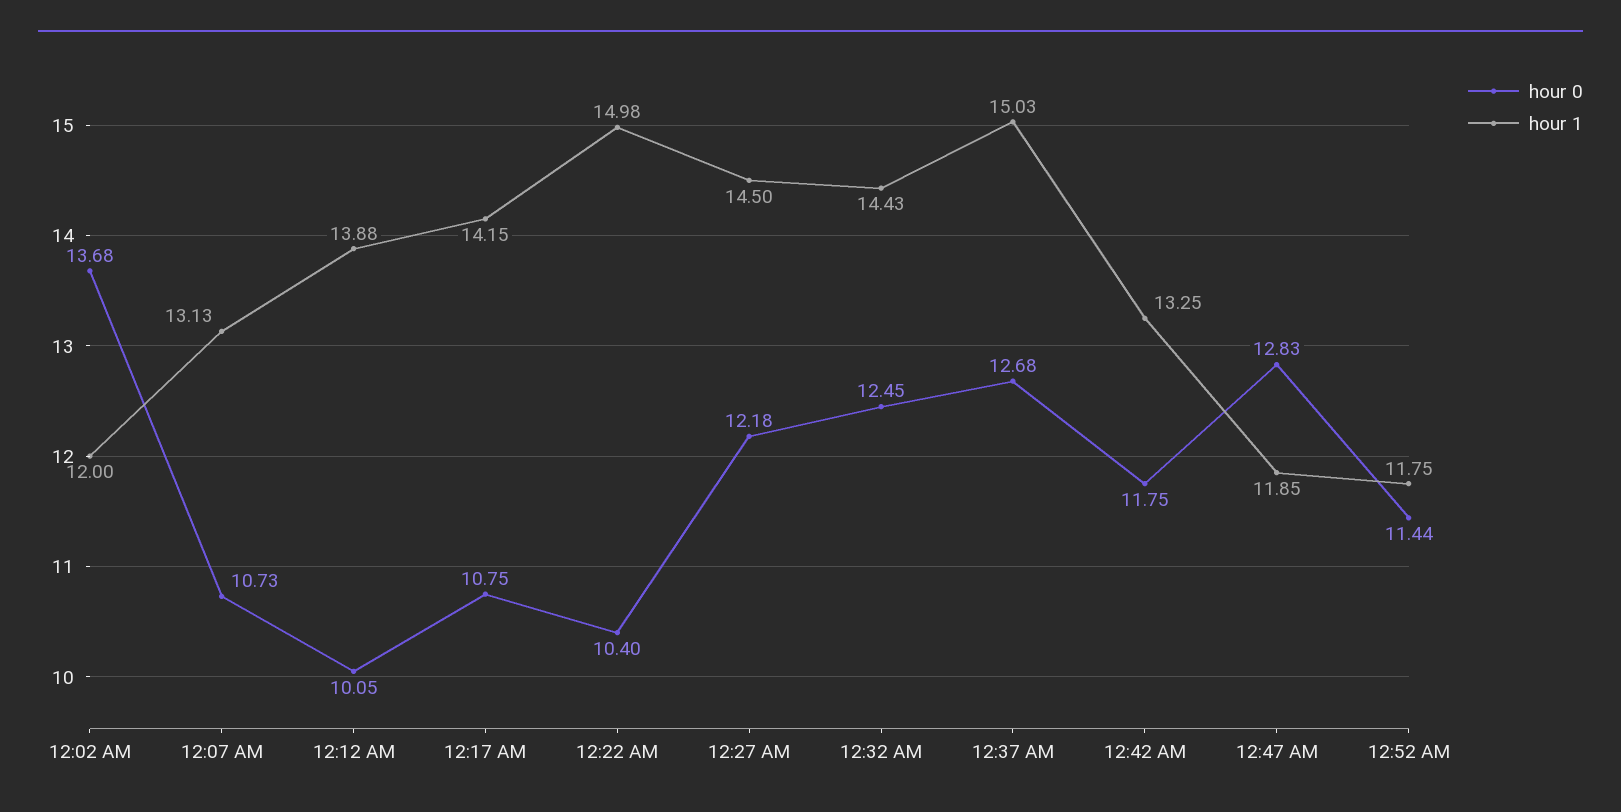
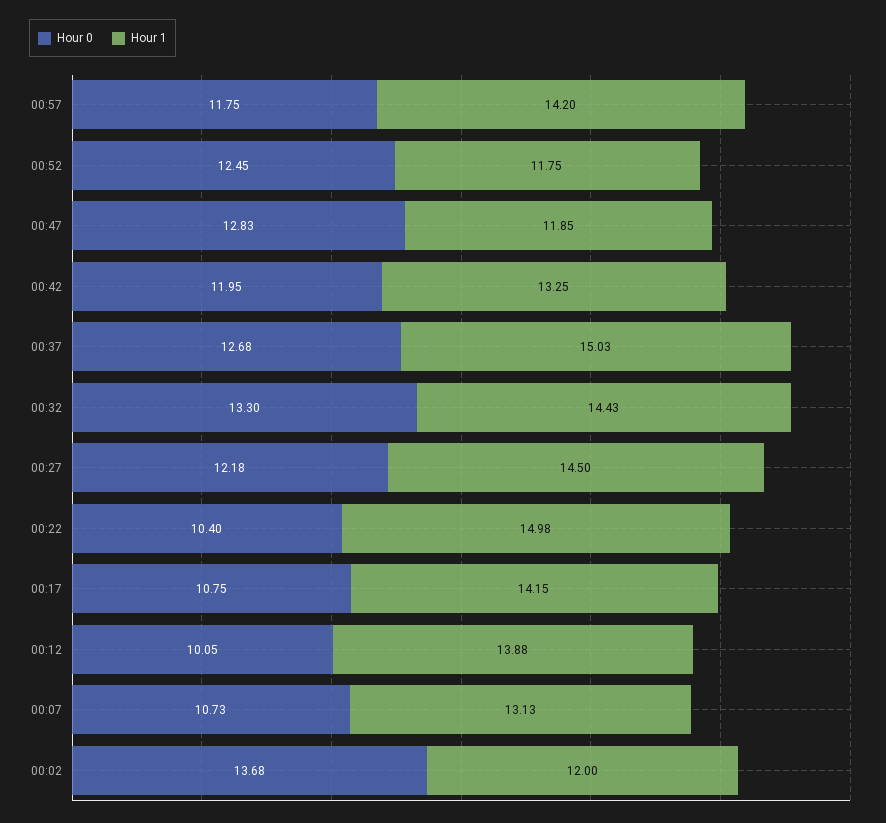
hour 0, 12:32 AM: 12.45 -> 13.3
hour 0, 12:42 AM: 11.75 -> 11.95
hour 0, 12:52 AM: 11.44 -> 12.45
hour 0, 00:57: none -> 11.75
hour 1, 00:57: none -> 14.2

